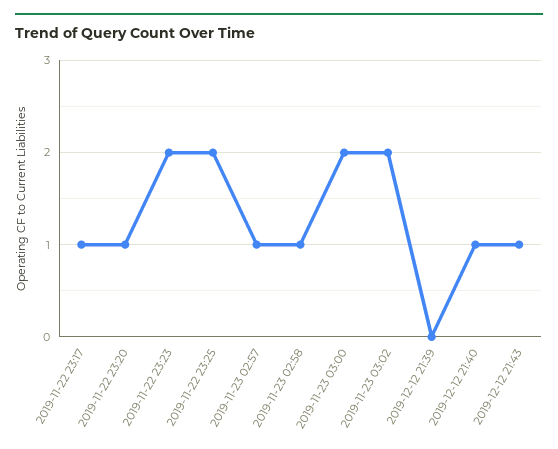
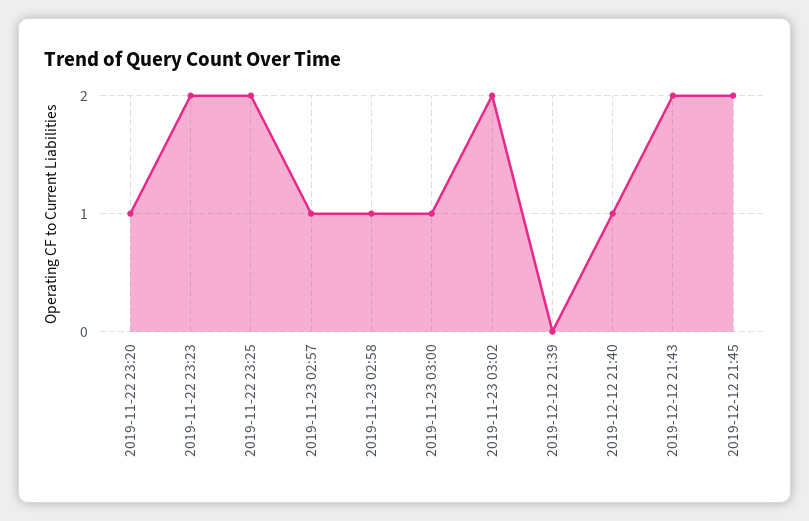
2019-11-22 23:17: 1 -> none
2019-11-23 03:00: 2 -> 1
2019-12-12 21:43: 1 -> 2
2019-12-12 21:45: none -> 2

